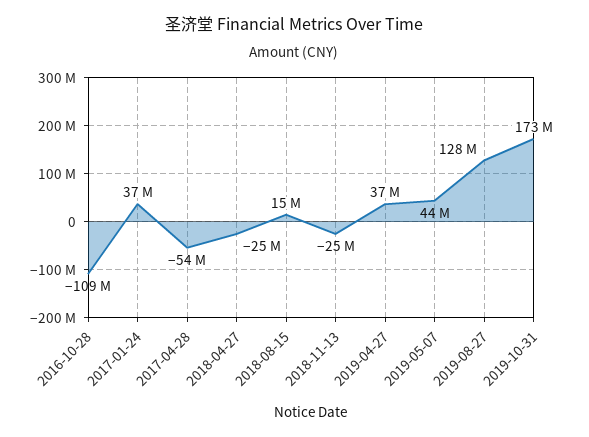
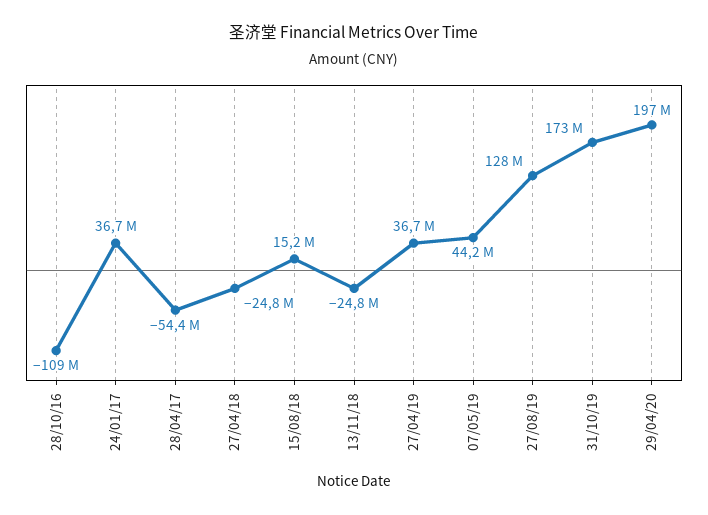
29/04/20: none -> 197000000

